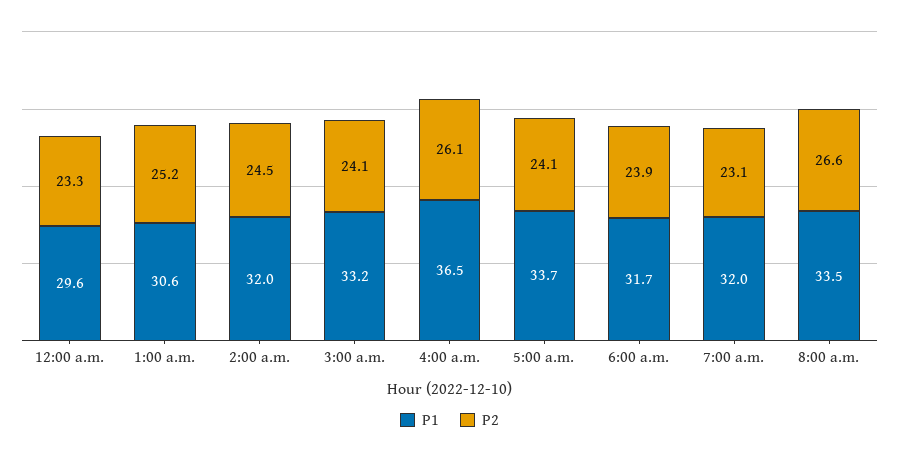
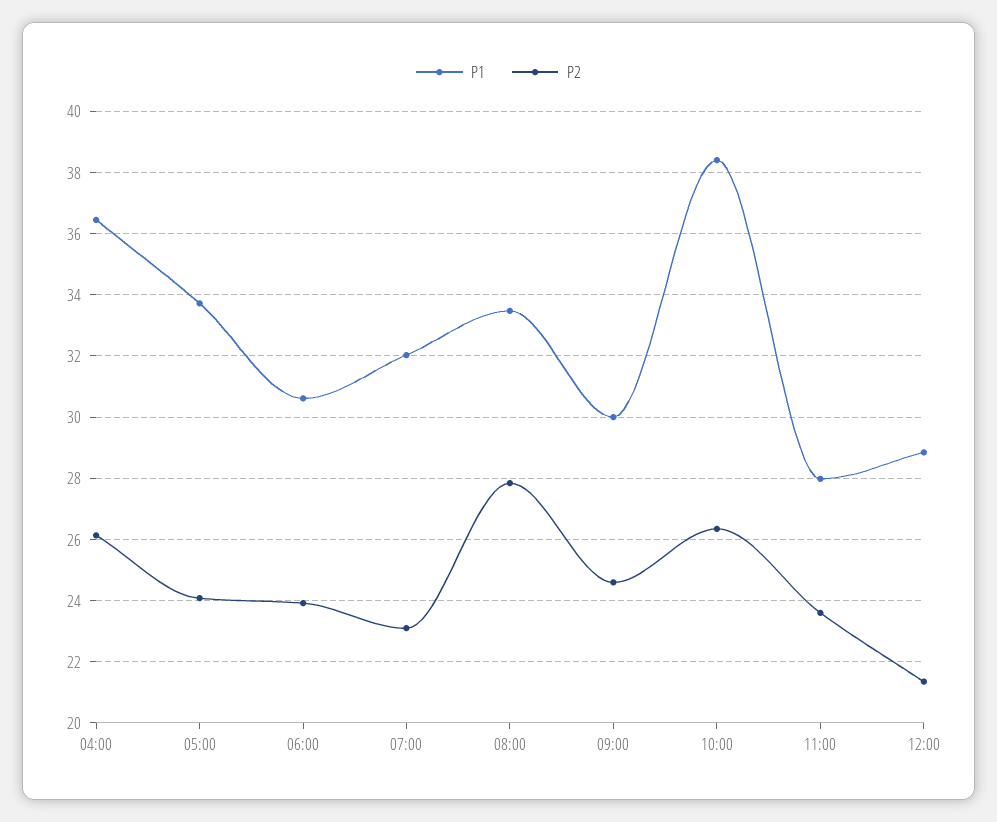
P1, 12:00 a.m.: 29.6 -> none
P2, 12:00 a.m.: 23.3 -> none
P1, 1:00 a.m.: 30.6 -> none
P2, 1:00 a.m.: 25.2 -> none
P1, 2:00 a.m.: 32 -> none
P2, 2:00 a.m.: 24.5 -> none
P1, 3:00 a.m.: 33.2 -> none
P2, 3:00 a.m.: 24.1 -> none
P1, 6:00 a.m.: 31.7 -> 30.6
P2, 8:00 a.m.: 26.6 -> 27.8
P1, 09:00: none -> 30
P2, 09:00: none -> 24.6
P1, 10:00: none -> 38.4
P2, 10:00: none -> 26.4
P1, 11:00: none -> 28
P2, 11:00: none -> 23.6
P1, 12:00: none -> 28.8
P2, 12:00: none -> 21.4

